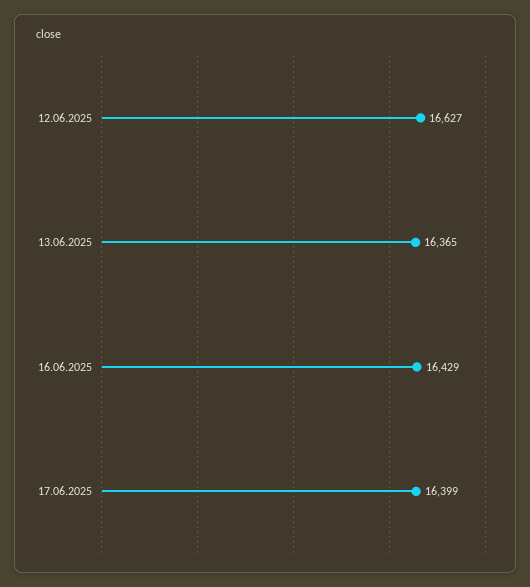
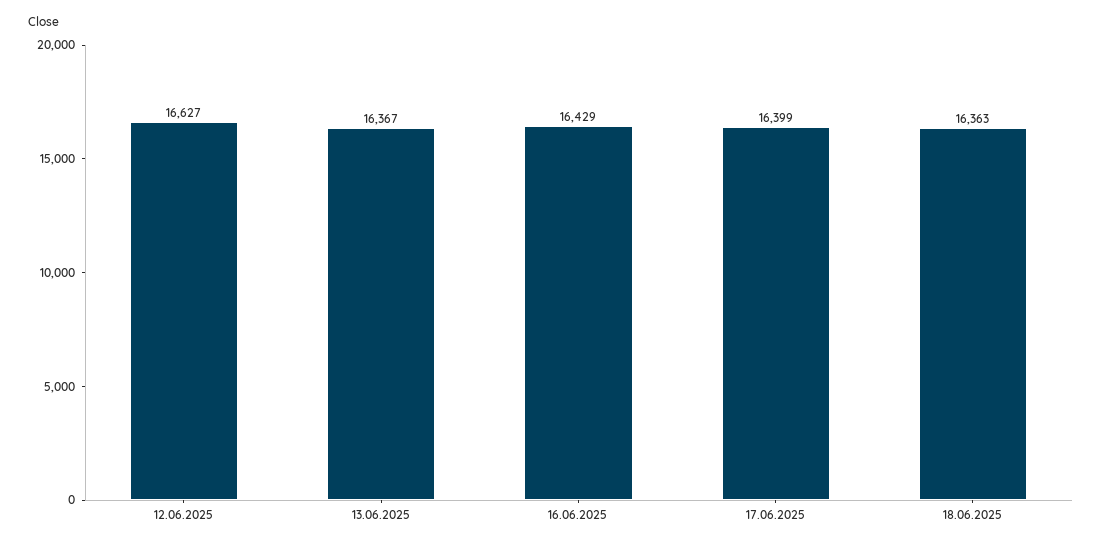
13.06.2025: 16365 -> 16367
18.06.2025: none -> 16363

